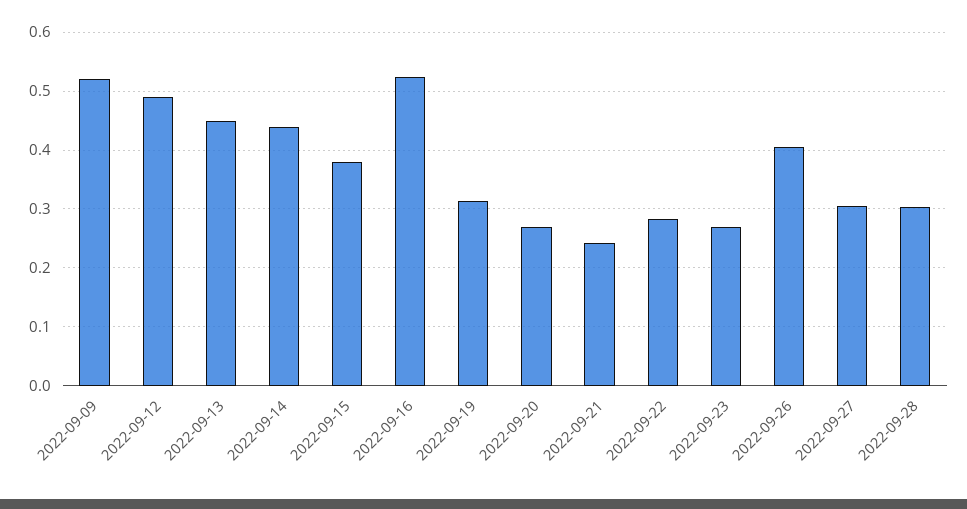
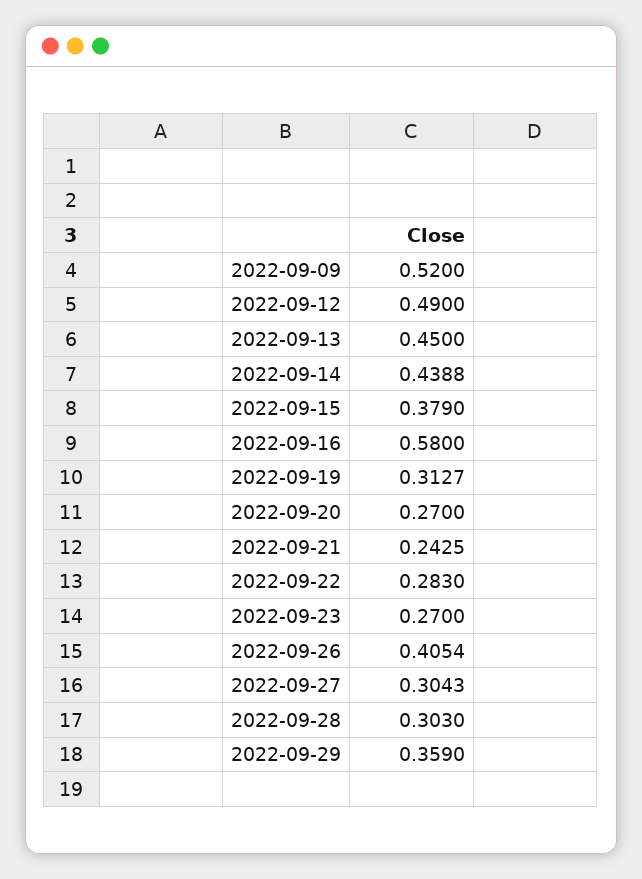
2022-09-16: 0.52 -> 0.58
2022-09-29: none -> 0.359

